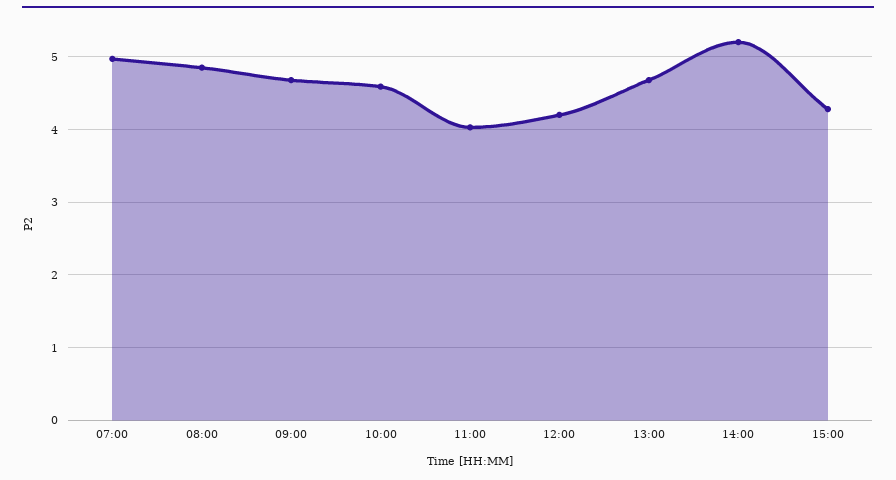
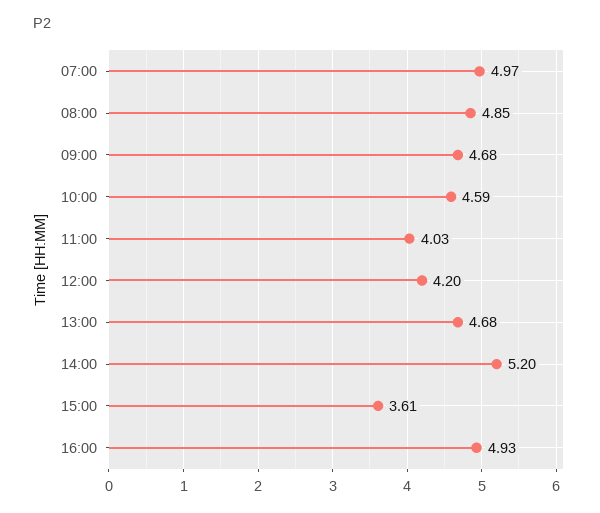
15:00: 4.3 -> 3.61
16:00: none -> 4.93

